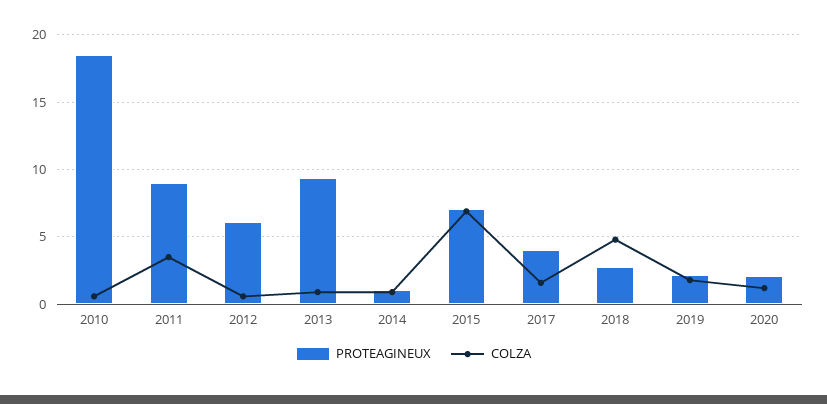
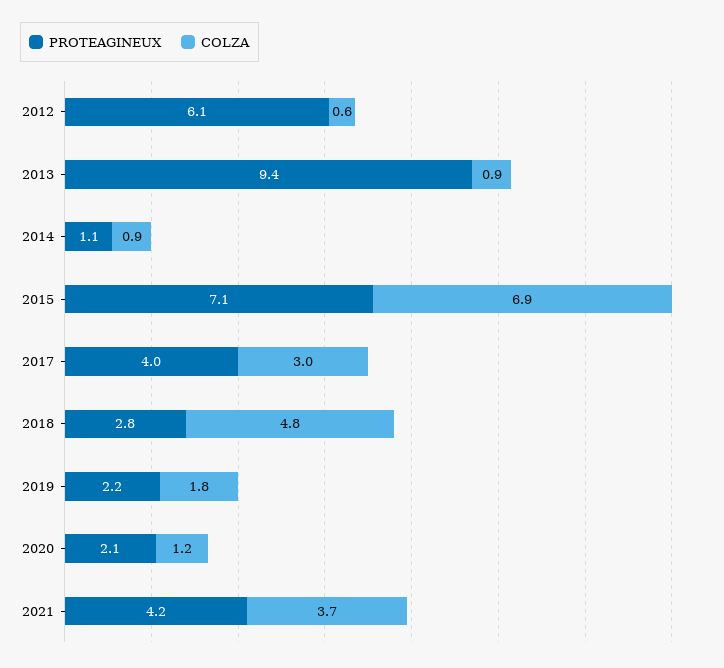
PROTEAGINEUX, 2010: 18.5 -> none
COLZA, 2010: 0.5 -> none
PROTEAGINEUX, 2011: 9 -> none
COLZA, 2011: 3.5 -> none
COLZA, 2017: 1.5 -> 3
PROTEAGINEUX, 2021: none -> 4.2
COLZA, 2021: none -> 3.7

